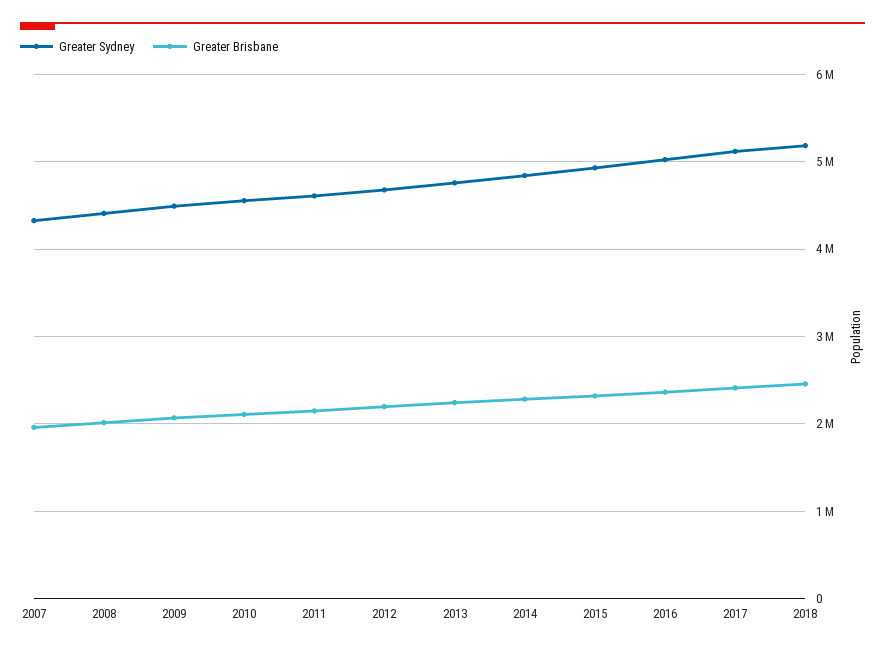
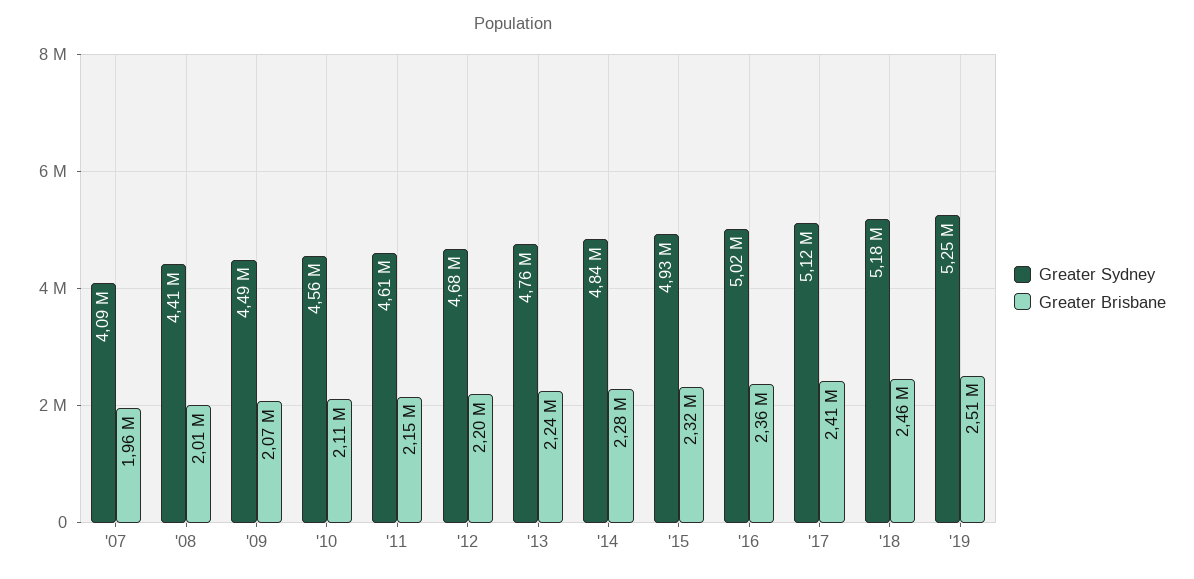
Greater Sydney, 2007: 4300000 -> 4090000
Greater Sydney, '19: none -> 5250000
Greater Brisbane, '19: none -> 2510000

